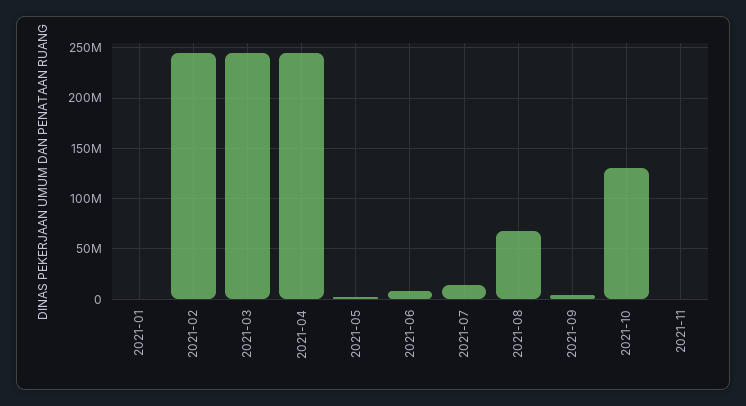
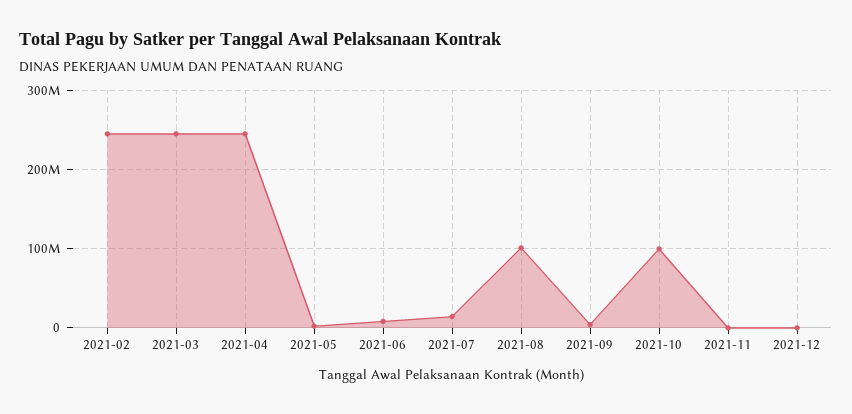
2021-01: 0 -> none
2021-08: 70000000 -> 100000000
2021-10: 130000000 -> 100000000
2021-12: none -> 0

